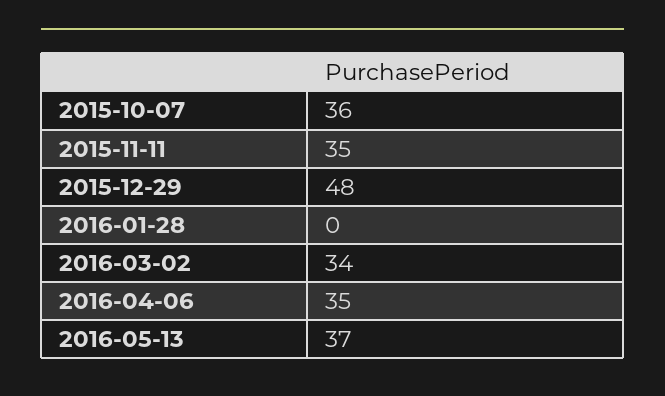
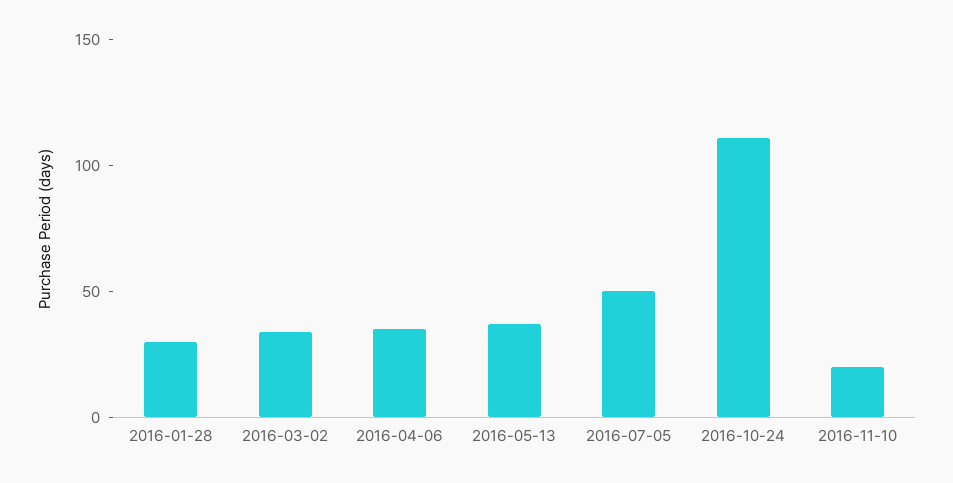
2015-10-07: 36 -> none
2015-11-11: 35 -> none
2015-12-29: 48 -> none
2016-01-28: 0 -> 30
2016-07-05: none -> 50
2016-10-24: none -> 110
2016-11-10: none -> 20

